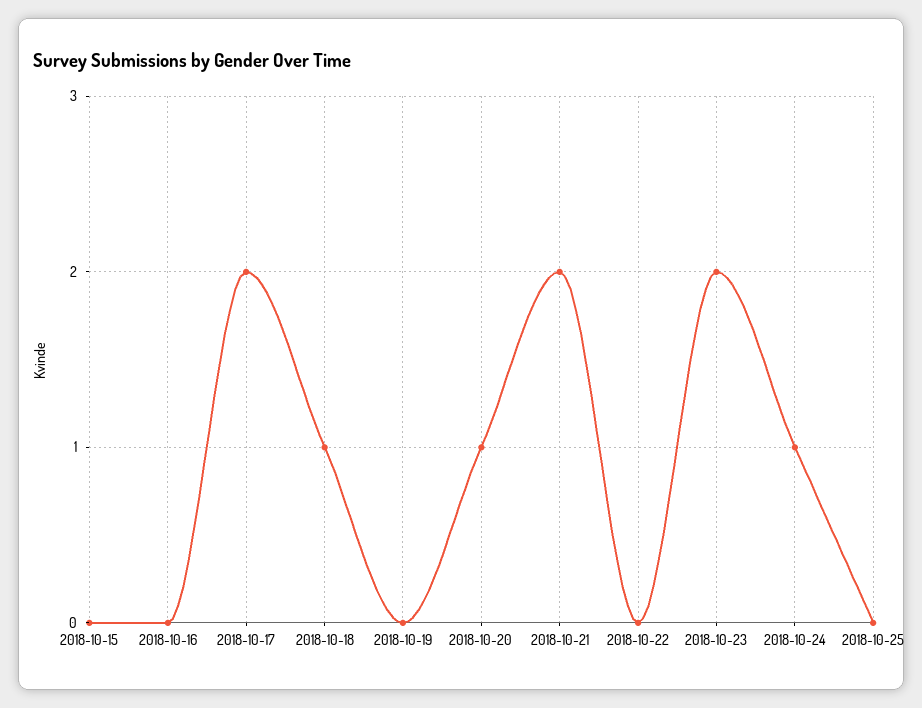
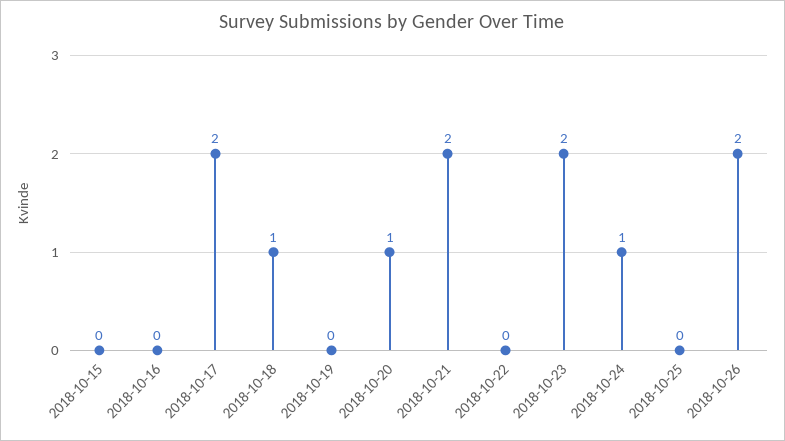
2018-10-26: none -> 2

